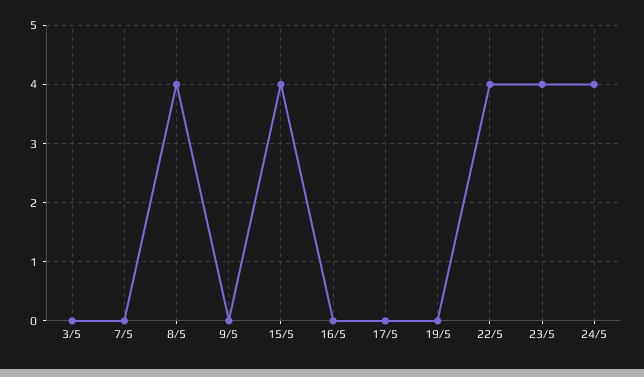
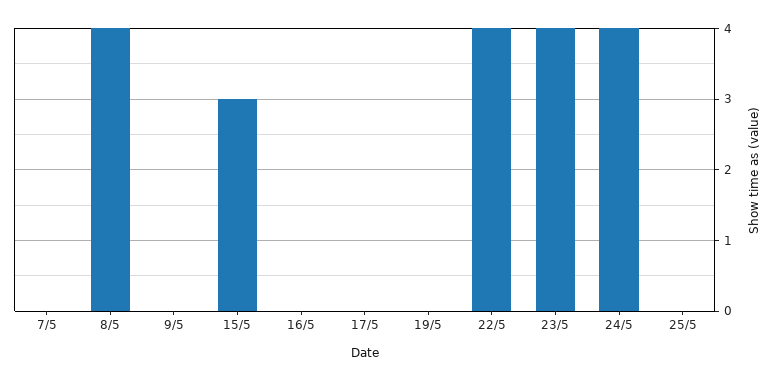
3/5: 0 -> none
15/5: 4 -> 3
25/5: none -> 0

